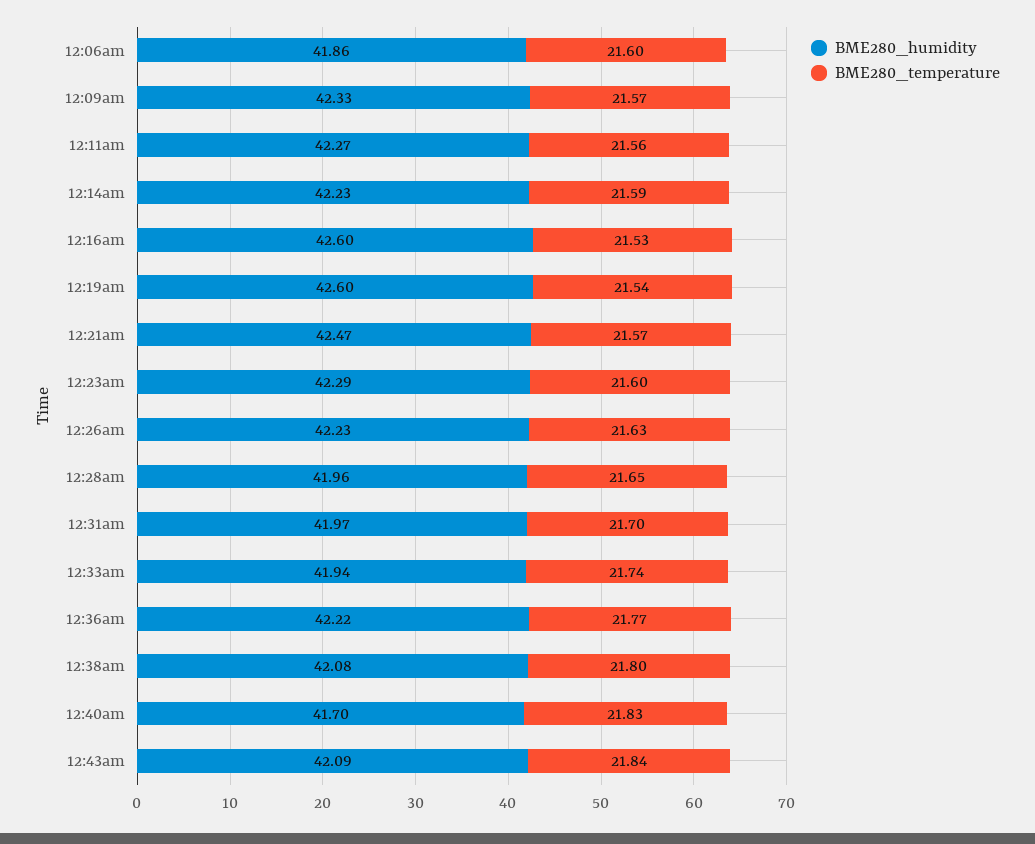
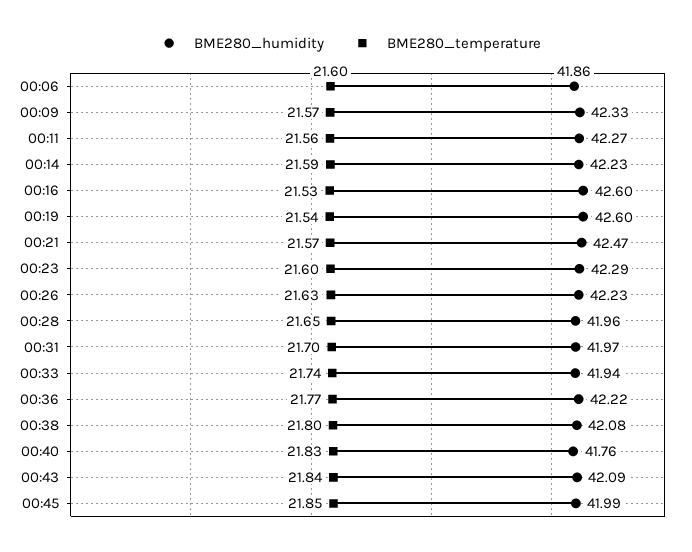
BME280_humidity, 12:40am: 41.7 -> 41.76
BME280_humidity, 00:45: none -> 41.99
BME280_temperature, 00:45: none -> 21.85

